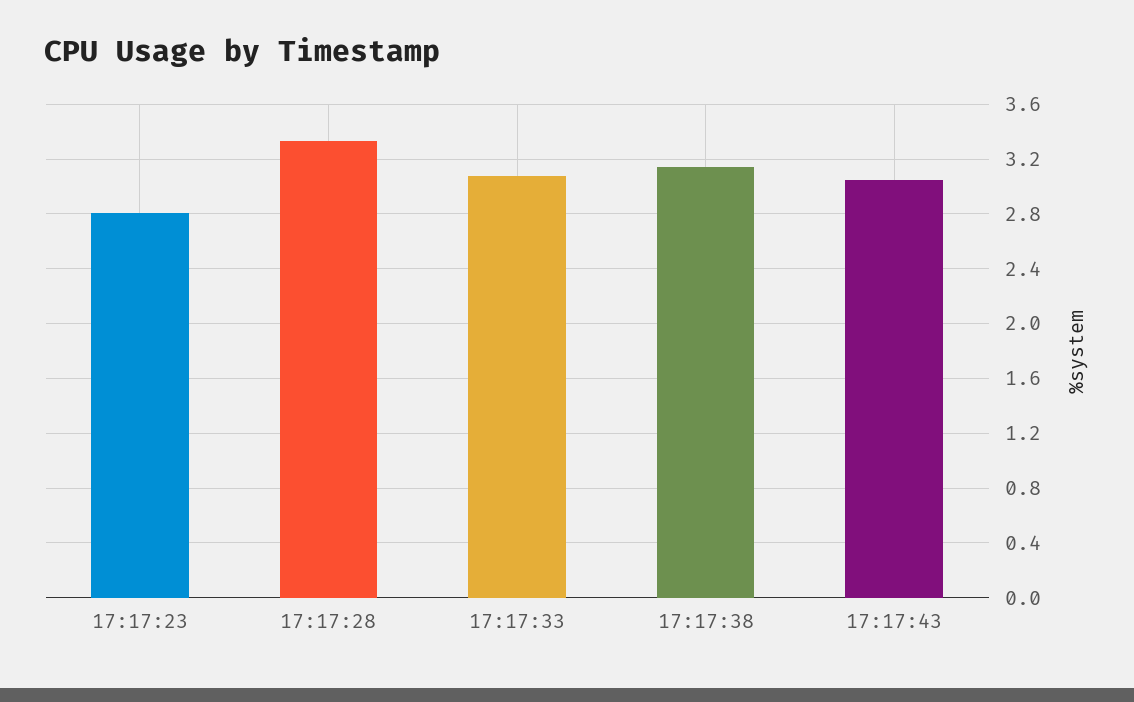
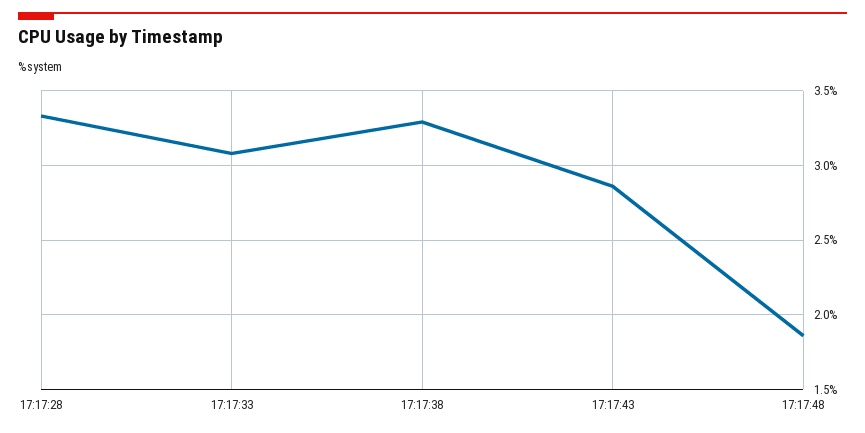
17:17:23: 2.8 -> none
17:17:38: 3.15 -> 3.3
17:17:43: 3.05 -> 2.85
17:17:48: none -> 1.85

